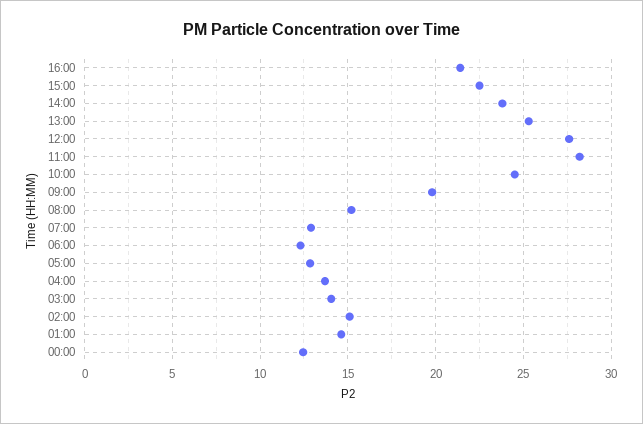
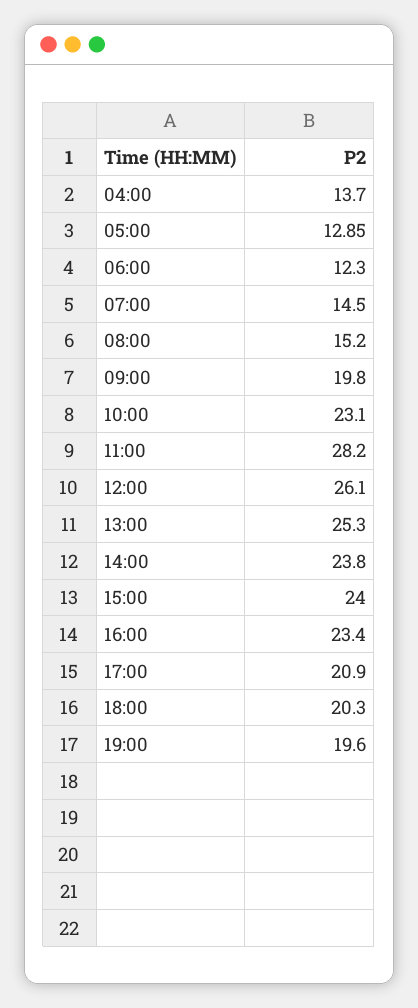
16:00: 21.5 -> 23.4
15:00: 22.5 -> 24
12:00: 27.5 -> 26.1
10:00: 24.5 -> 23.1
07:00: 13 -> 14.5
03:00: 14 -> none
02:00: 15 -> none
01:00: 14.5 -> none
00:00: 12.5 -> none
17:00: none -> 20.9
18:00: none -> 20.3
19:00: none -> 19.6

